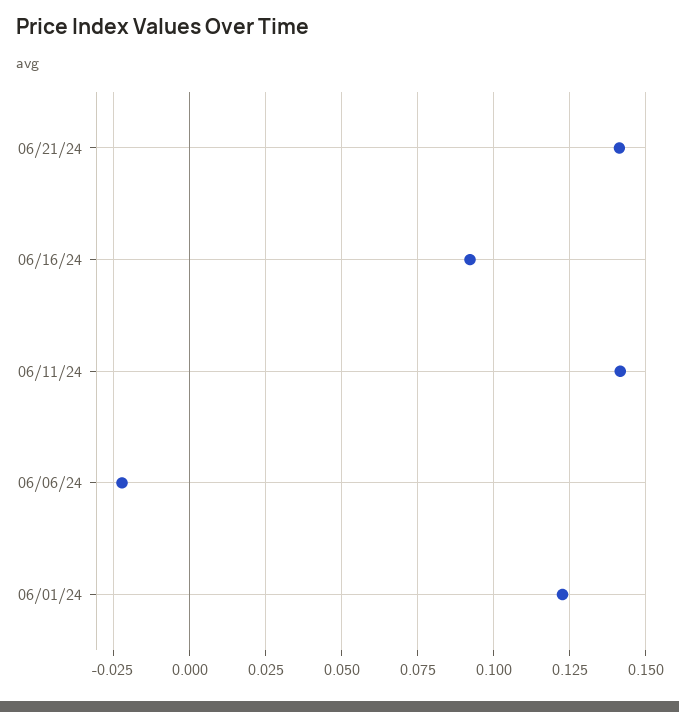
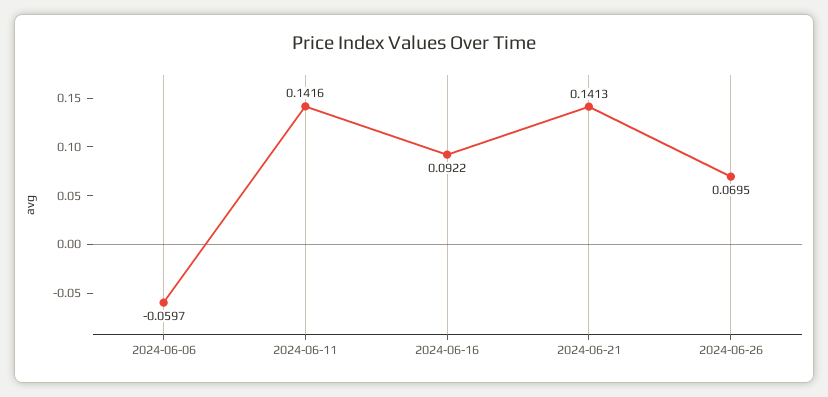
06/06/24: -0.0225 -> -0.0597
06/01/24: 0.1225 -> none
2024-06-26: none -> 0.0695

